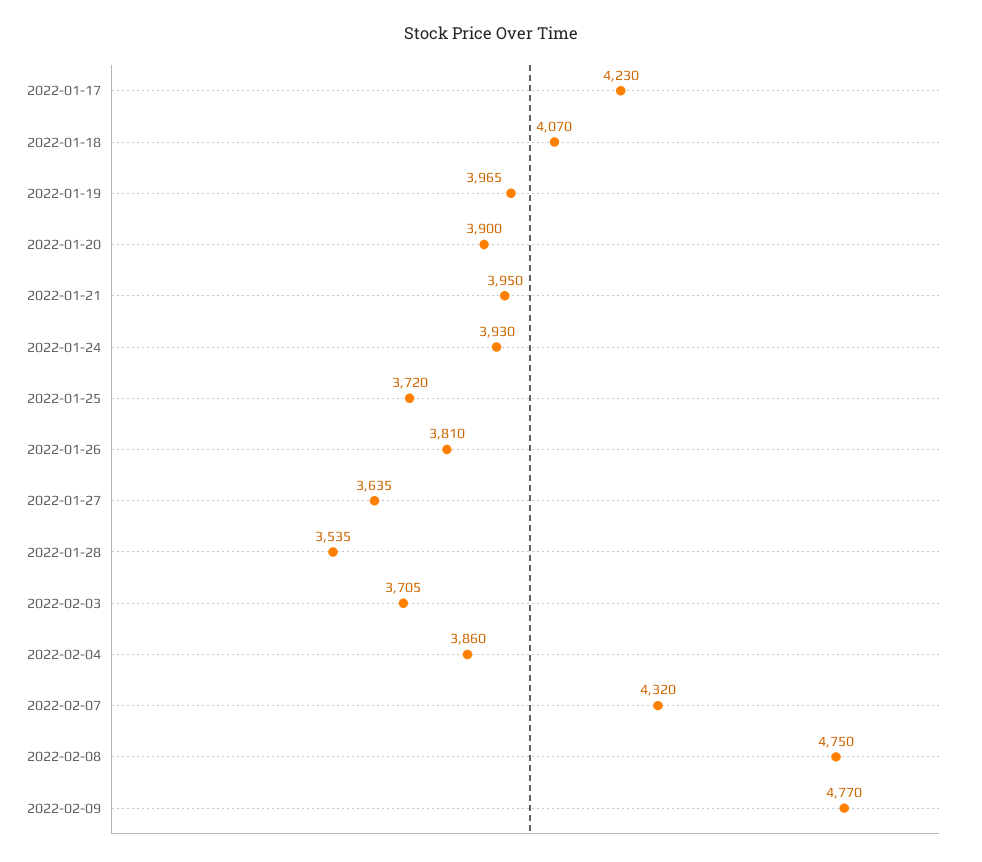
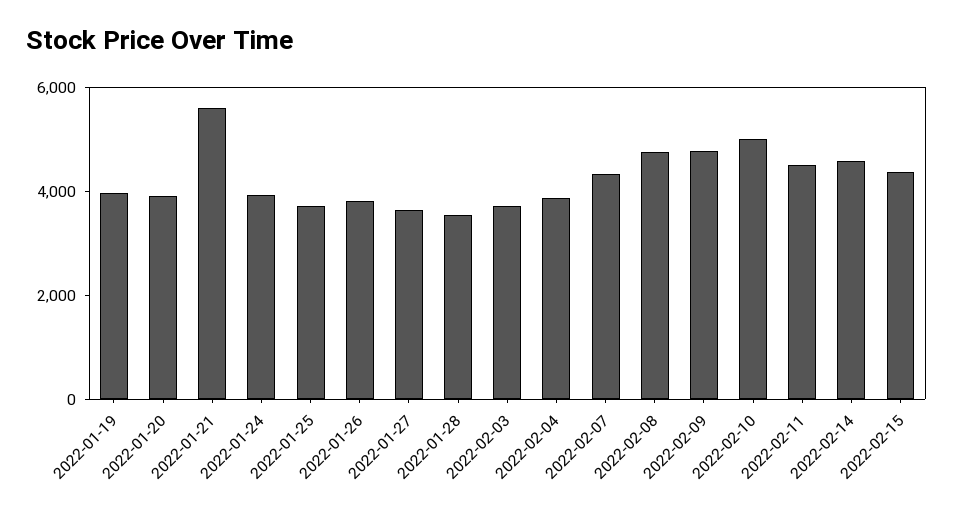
2022-01-17: 4230 -> none
2022-01-18: 4070 -> none
2022-01-21: 3950 -> 5500
2022-02-10: none -> 5000
2022-02-11: none -> 4500
2022-02-14: none -> 4500
2022-02-15: none -> 4500

